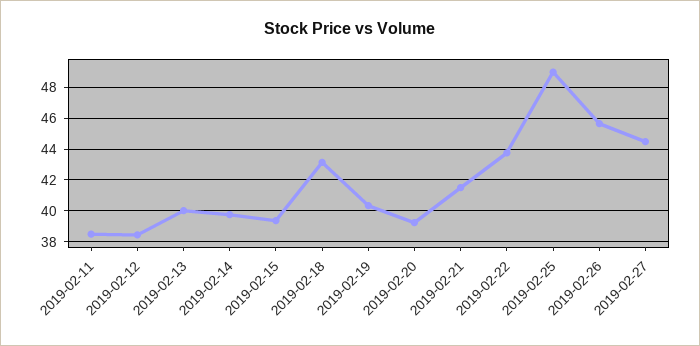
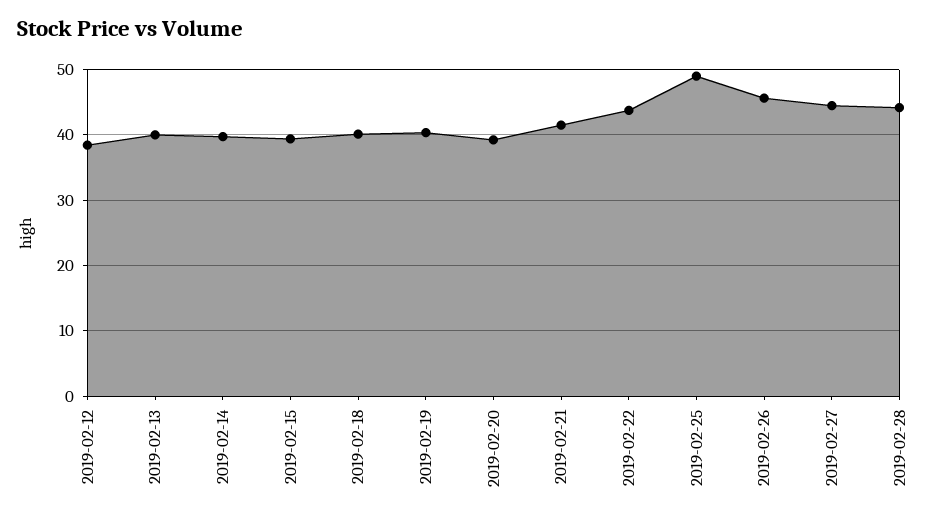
2019-02-11: 38.5 -> none
2019-02-18: 43 -> 40
2019-02-28: none -> 44

